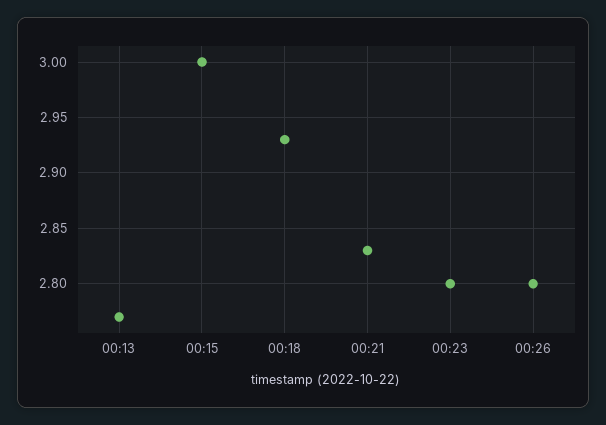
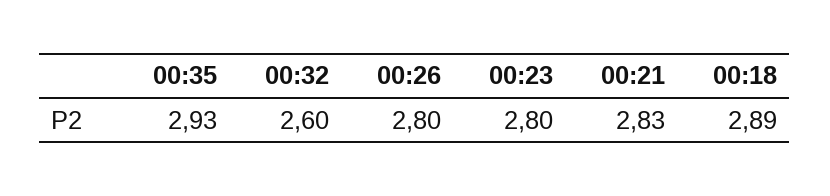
00:13: 2.77 -> none
00:15: 3 -> none
00:18: 2.93 -> 2.89
00:35: none -> 2.93
00:32: none -> 2.6

